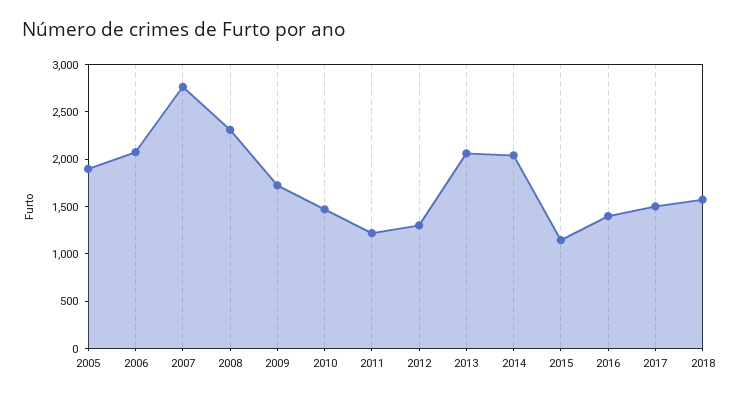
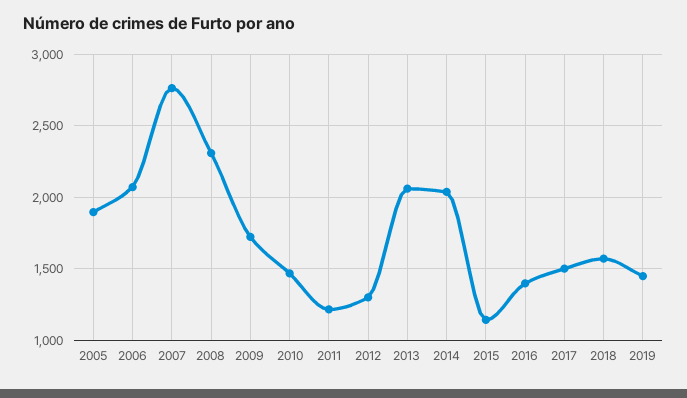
2019: none -> 1450

